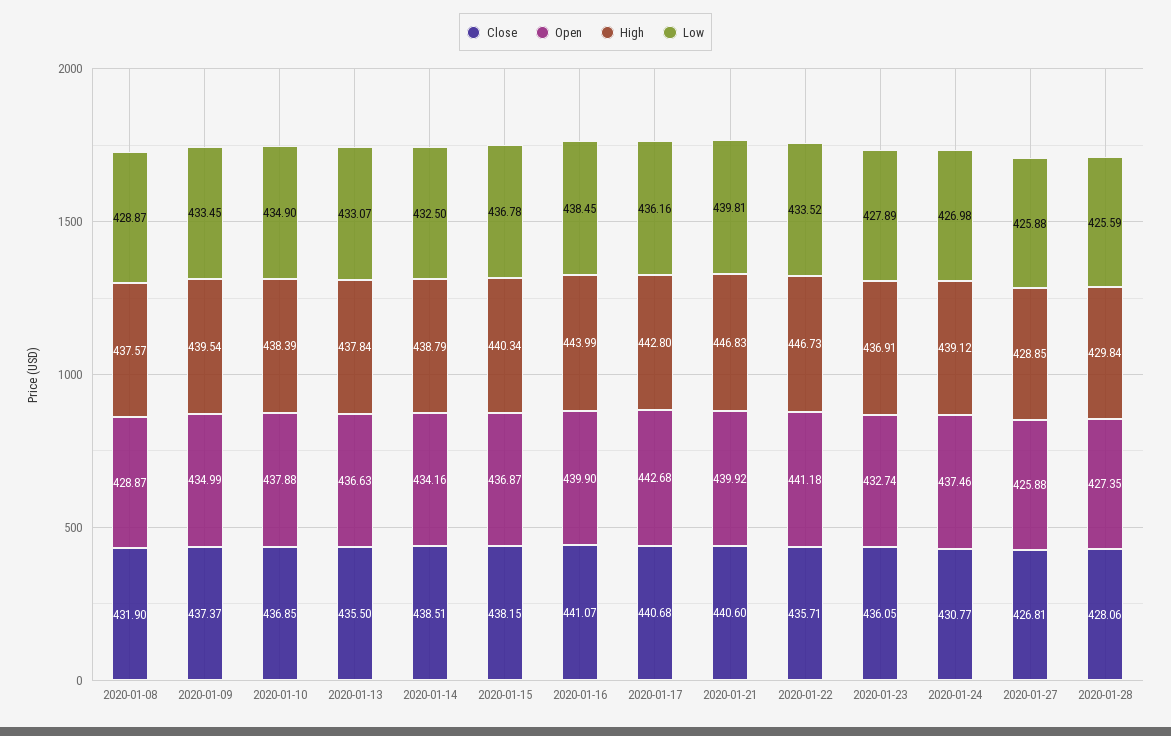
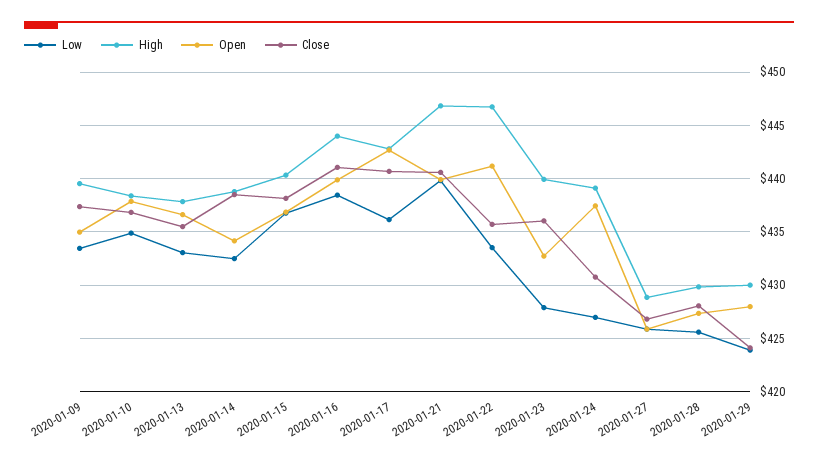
Close, 2020-01-08: 431.9 -> none
Open, 2020-01-08: 428.87 -> none
High, 2020-01-08: 437.57 -> none
Low, 2020-01-08: 428.87 -> none
High, 2020-01-23: 436.91 -> 440
Low, 2020-01-29: none -> 424
High, 2020-01-29: none -> 430
Open, 2020-01-29: none -> 428
Close, 2020-01-29: none -> 424

